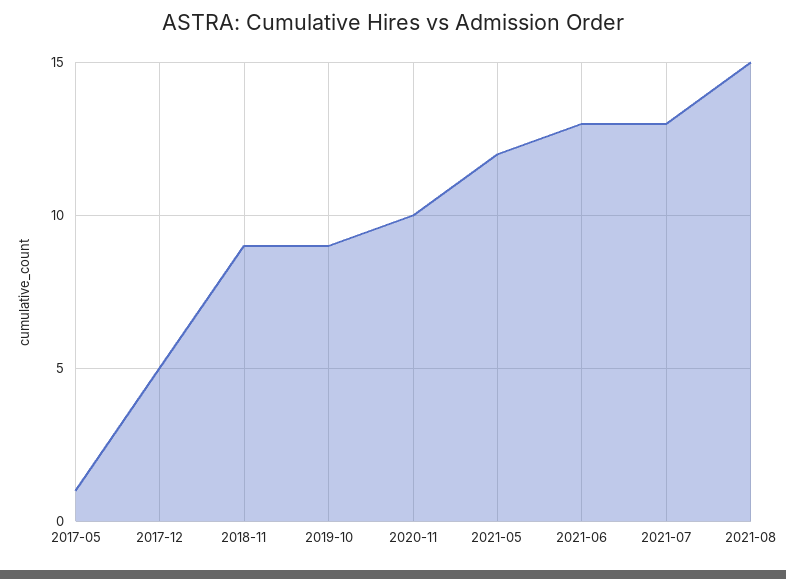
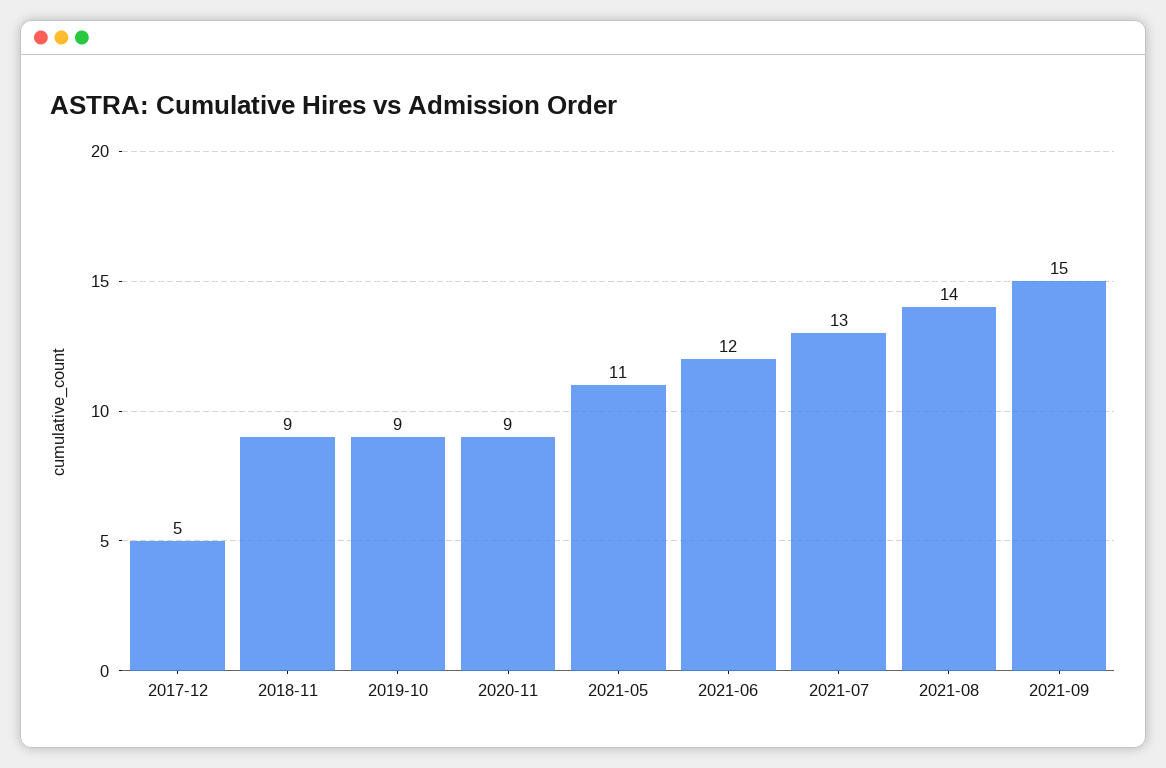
2017-05: 1 -> none
2020-11: 10 -> 9
2021-05: 12 -> 11
2021-06: 13 -> 12
2021-08: 15 -> 14
2021-09: none -> 15

